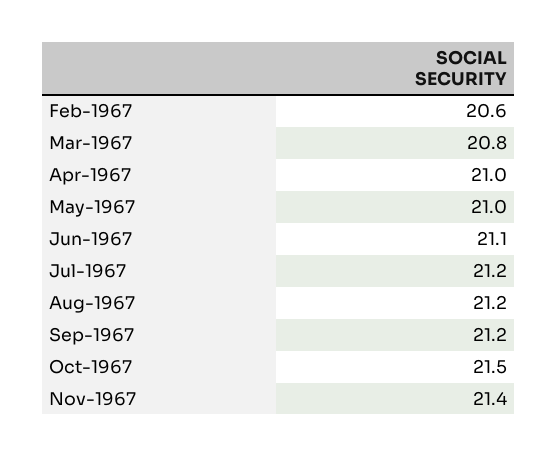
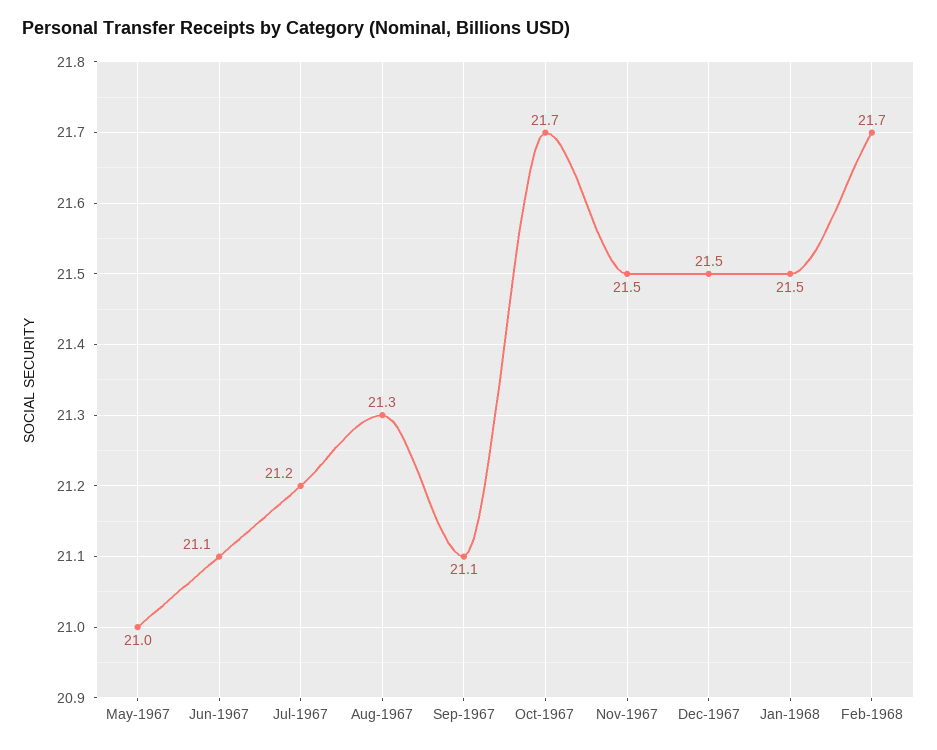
Feb-1967: 20.6 -> none
Mar-1967: 20.8 -> none
Apr-1967: 21 -> none
Aug-1967: 21.2 -> 21.3
Sep-1967: 21.2 -> 21.1
Oct-1967: 21.5 -> 21.7
Nov-1967: 21.4 -> 21.5
Dec-1967: none -> 21.5
Jan-1968: none -> 21.5
Feb-1968: none -> 21.7

